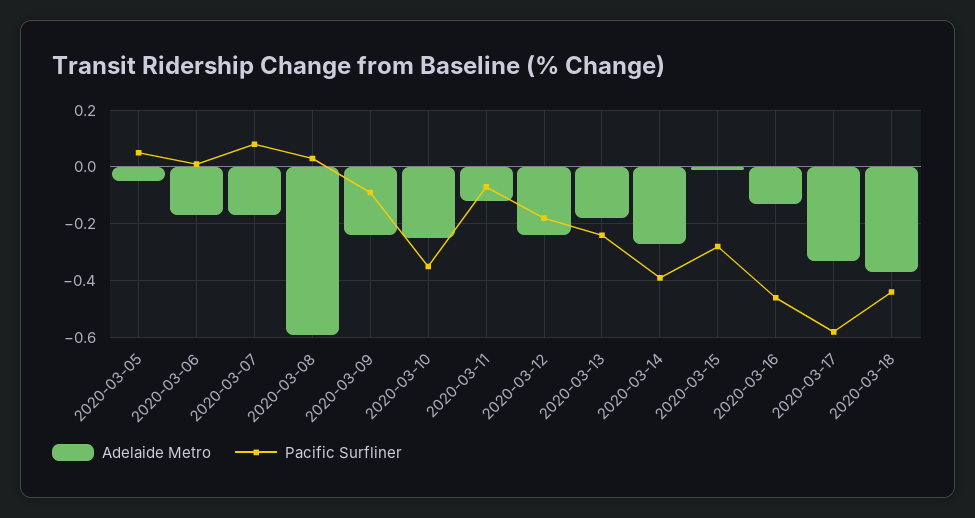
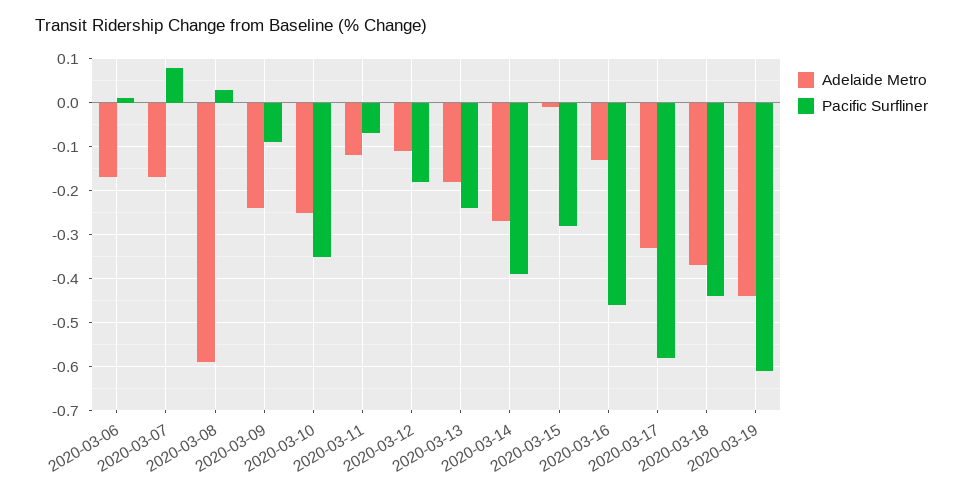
Adelaide Metro, 2020-03-05: -0.05 -> none
Pacific Surfliner, 2020-03-05: 0.05 -> none
Adelaide Metro, 2020-03-12: -0.25 -> -0.1
Adelaide Metro, 2020-03-19: none -> -0.45
Pacific Surfliner, 2020-03-19: none -> -0.6

